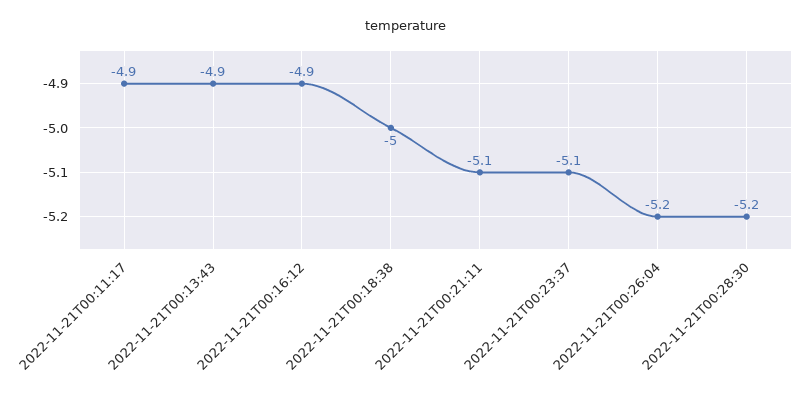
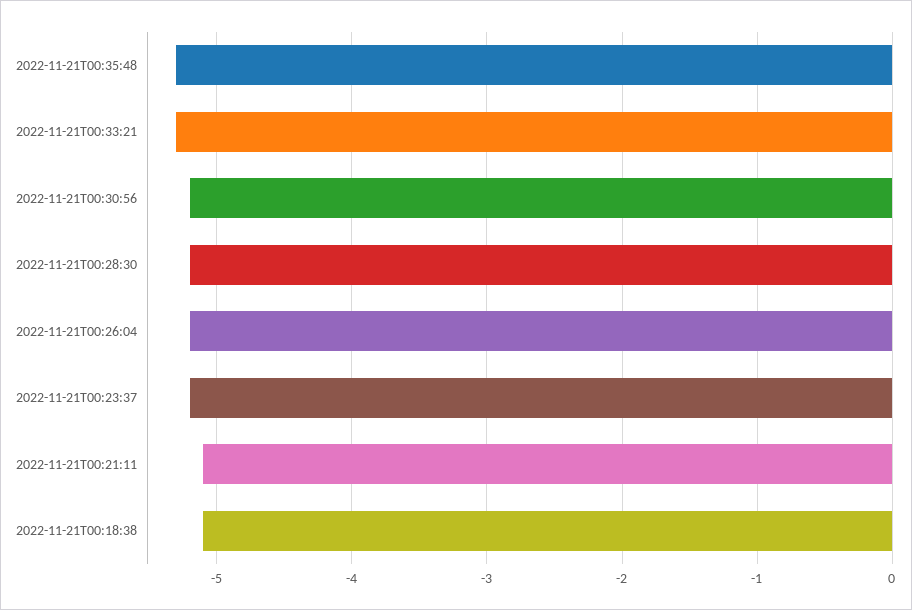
2022-11-21T00:11:17: -4.9 -> none
2022-11-21T00:13:43: -4.9 -> none
2022-11-21T00:16:12: -4.9 -> none
2022-11-21T00:18:38: -5 -> -5.1
2022-11-21T00:23:37: -5.1 -> -5.2
2022-11-21T00:35:48: none -> -5.3
2022-11-21T00:33:21: none -> -5.3
2022-11-21T00:30:56: none -> -5.2

